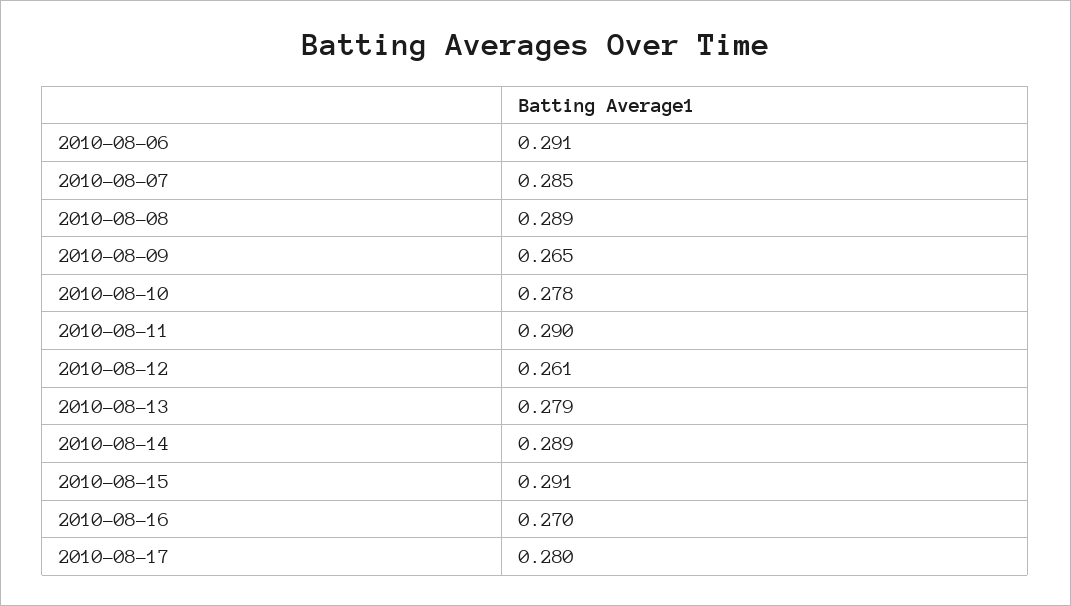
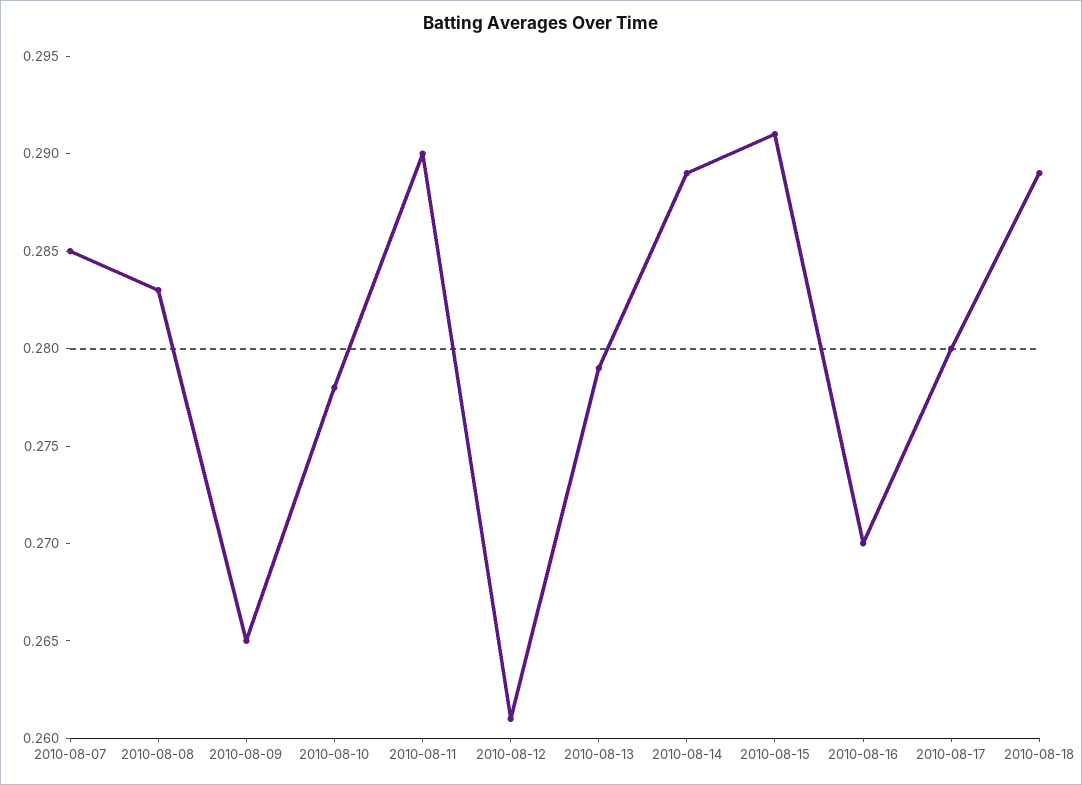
2010-08-06: 0.291 -> none
2010-08-08: 0.289 -> 0.283
2010-08-18: none -> 0.289

